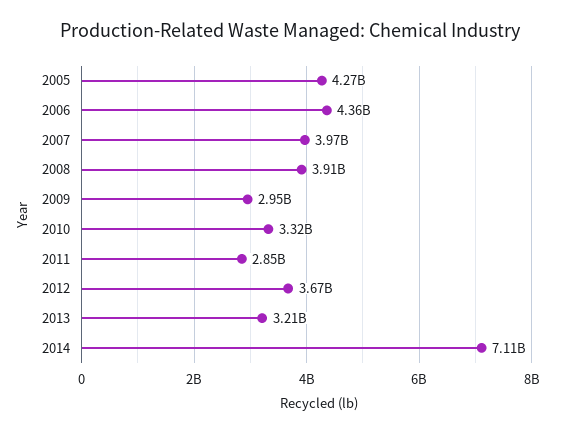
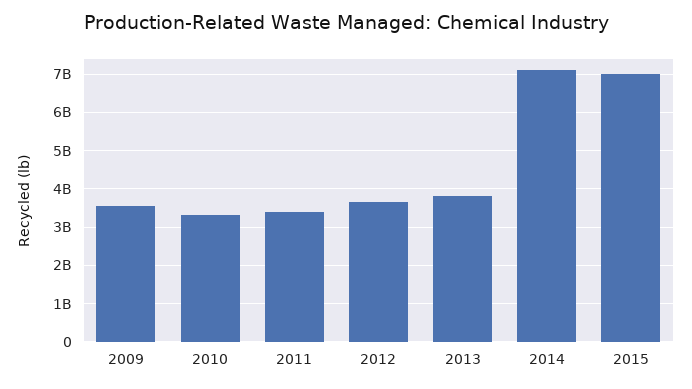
2005: 4270000000 -> none
2006: 4360000000 -> none
2007: 3970000000 -> none
2008: 3910000000 -> none
2009: 2950000000 -> 3600000000
2011: 2850000000 -> 3400000000
2013: 3210000000 -> 3800000000
2015: none -> 7000000000

